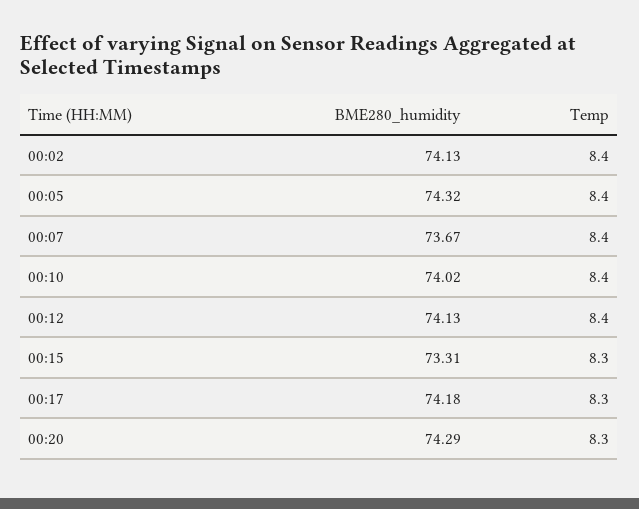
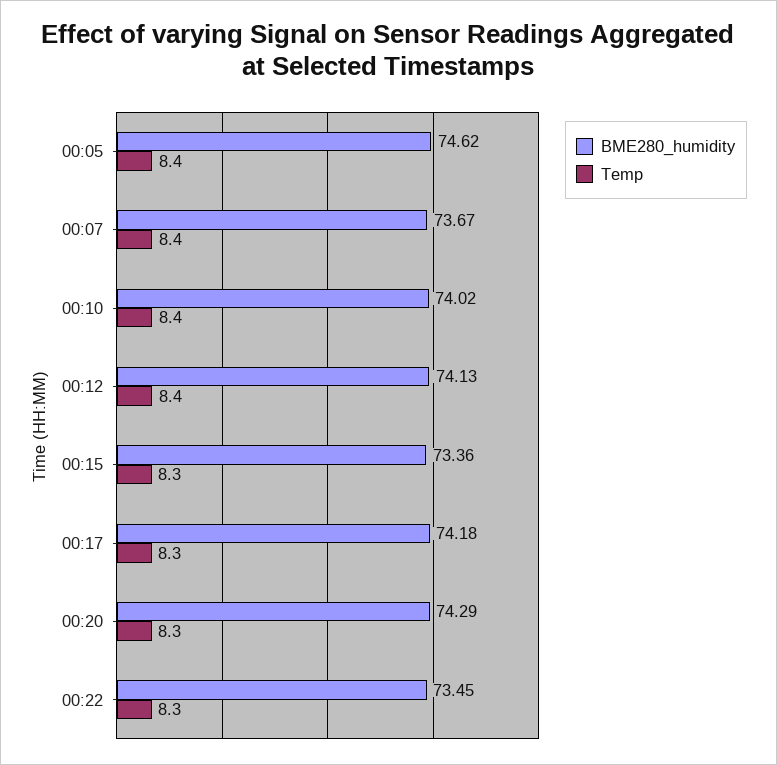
BME280_humidity, 00:02: 74.13 -> none
Temp, 00:02: 8.4 -> none
BME280_humidity, 00:05: 74.32 -> 74.62
BME280_humidity, 00:15: 73.31 -> 73.36
BME280_humidity, 00:22: none -> 73.45
Temp, 00:22: none -> 8.3

